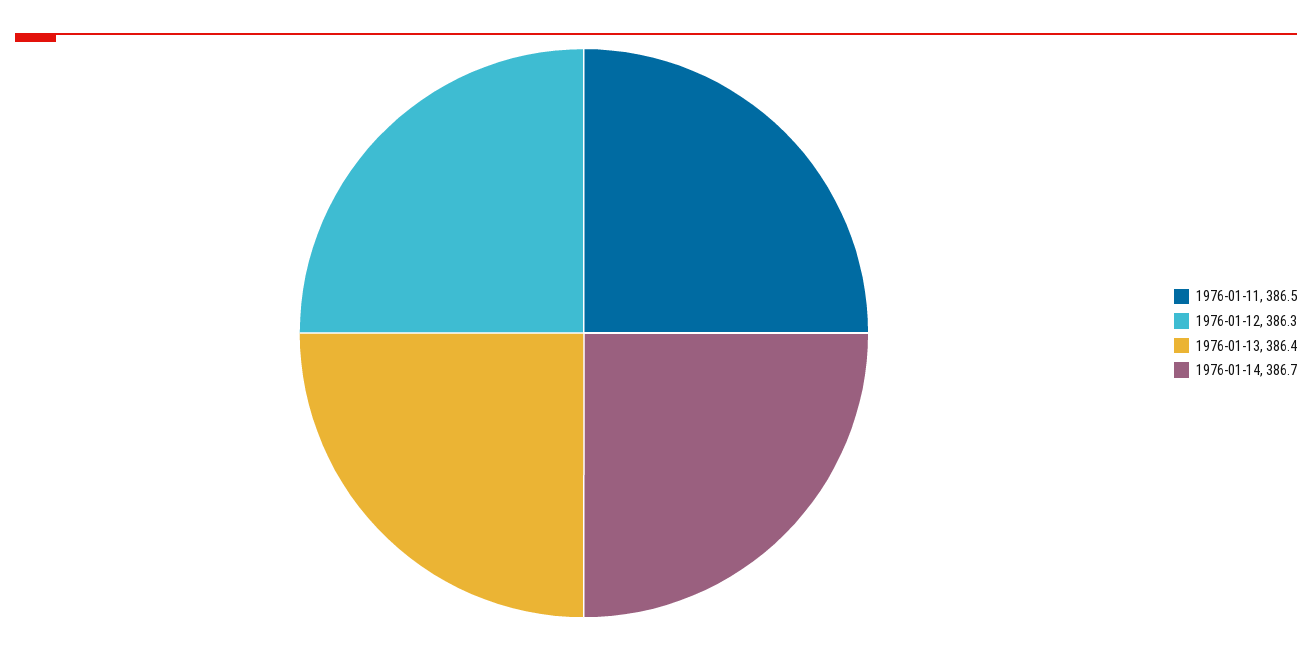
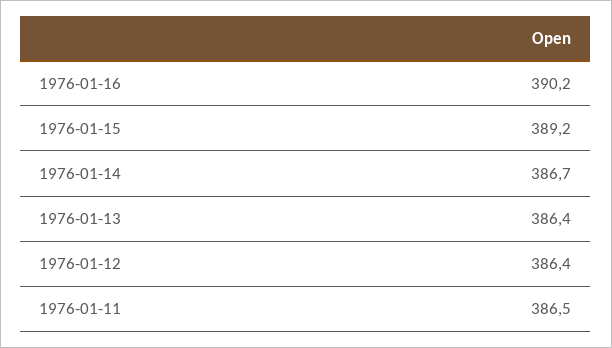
1976-01-12: 386.3 -> 386.4
1976-01-16: none -> 390.2
1976-01-15: none -> 389.2

